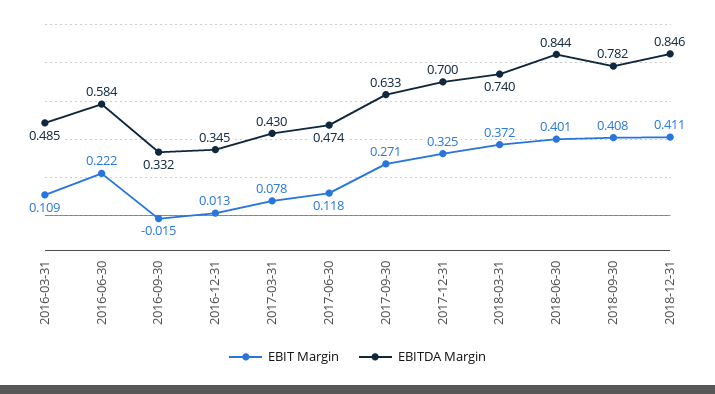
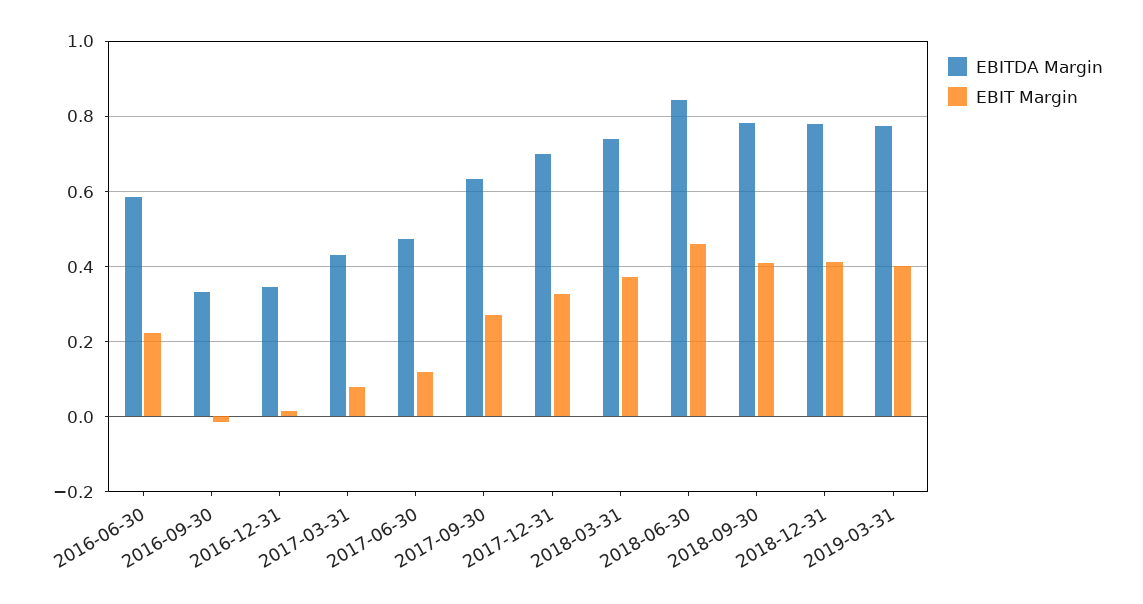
EBIT Margin, 2016-03-31: 0.109 -> none
EBITDA Margin, 2016-03-31: 0.485 -> none
EBIT Margin, 2018-06-30: 0.401 -> 0.46
EBITDA Margin, 2018-12-31: 0.846 -> 0.78
EBITDA Margin, 2019-03-31: none -> 0.78
EBIT Margin, 2019-03-31: none -> 0.4

